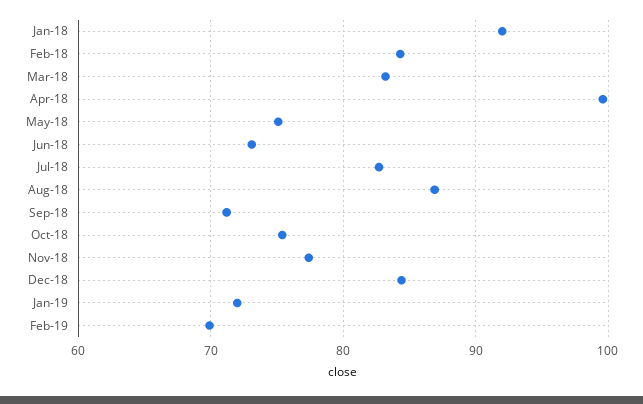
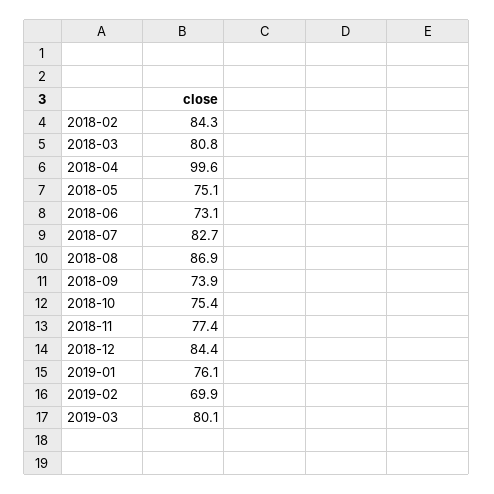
Jan-18: 92 -> none
Mar-18: 83 -> 80.8
Sep-18: 71 -> 73.9
Jan-19: 72 -> 76.1
2019-03: none -> 80.1

